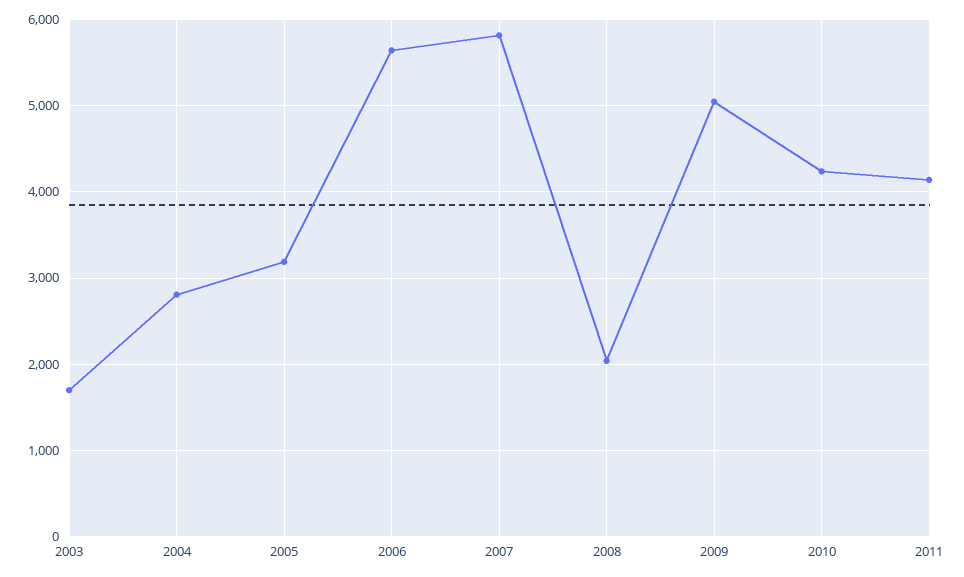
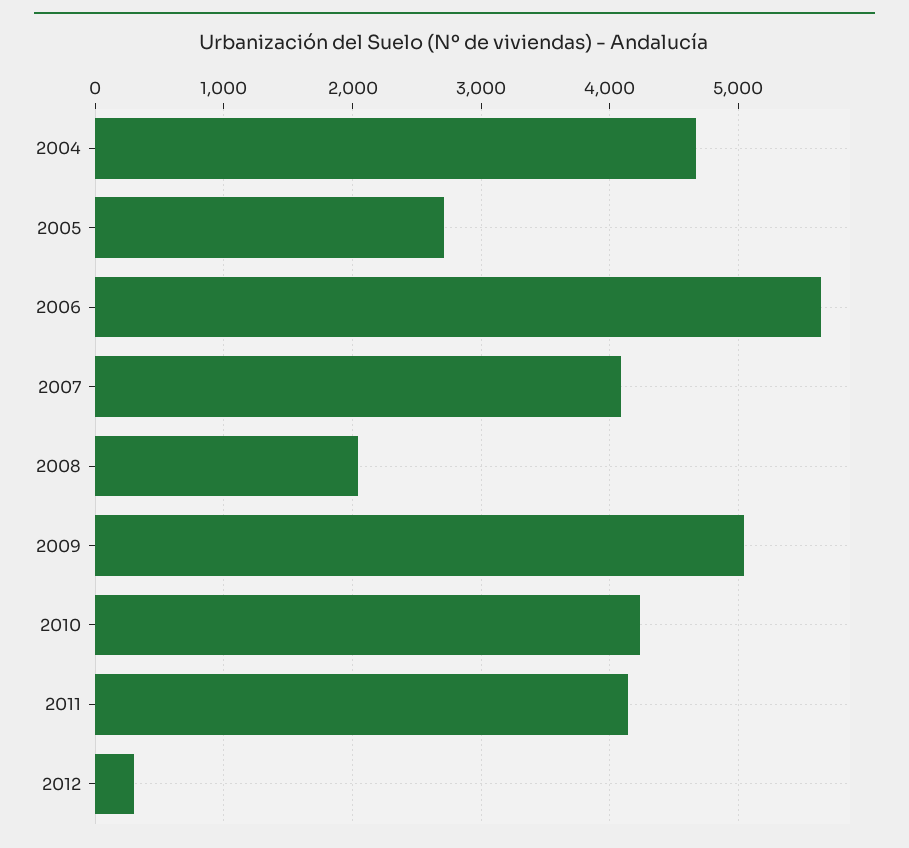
2003: 1700 -> none
2004: 2800 -> 4700
2005: 3200 -> 2700
2007: 5800 -> 4100
2012: none -> 300

